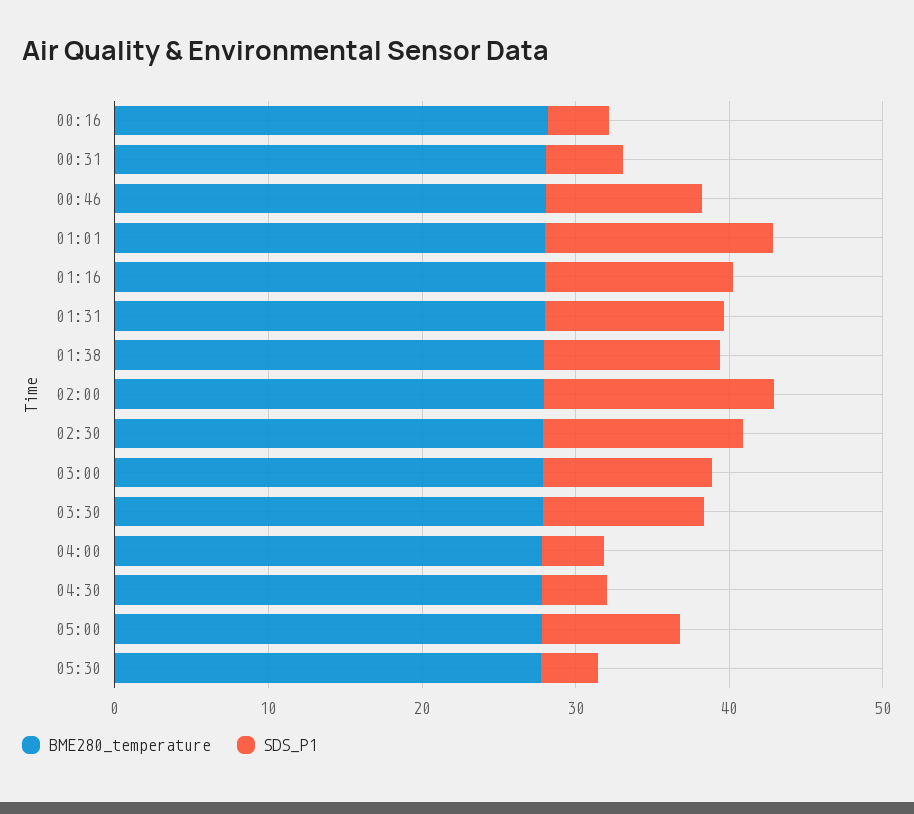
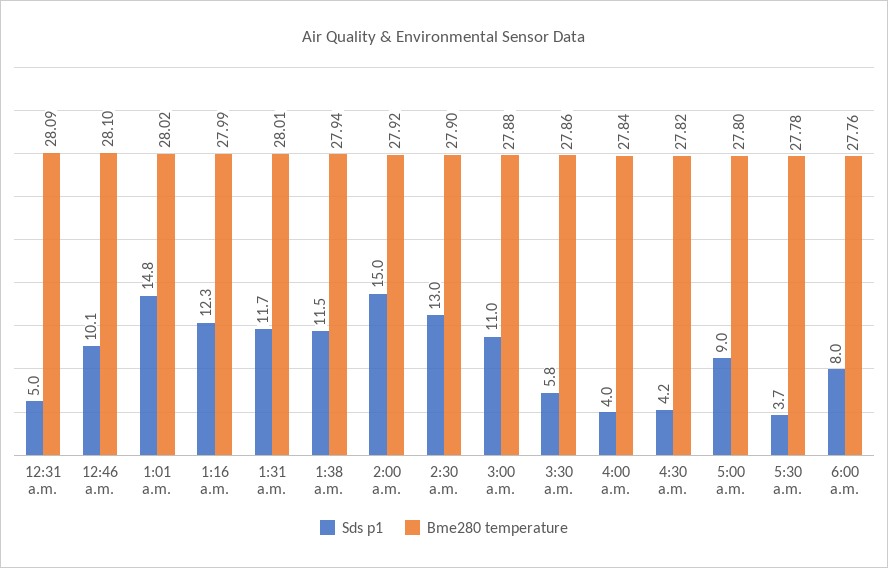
BME280_temperature, 00:16: 28 -> none
SDS_P1, 00:16: 4 -> none
SDS_P1, 03:30: 10 -> 5.8
SDS_P1, 6:00 a.m.: none -> 8
BME280_temperature, 6:00 a.m.: none -> 27.76

